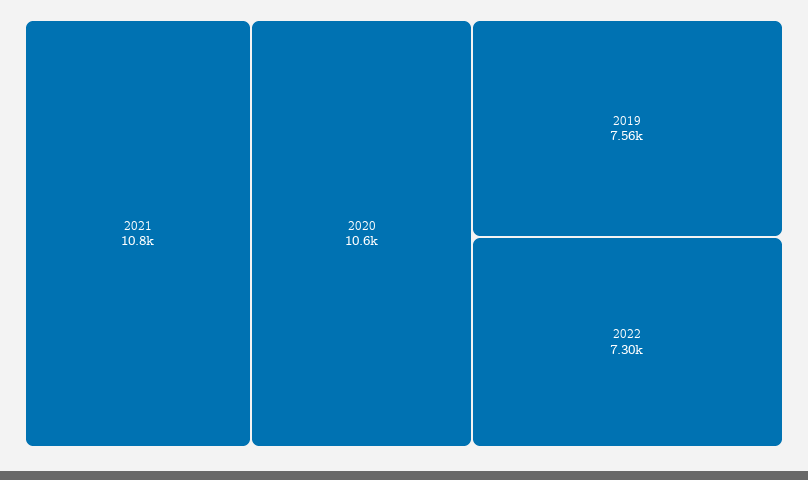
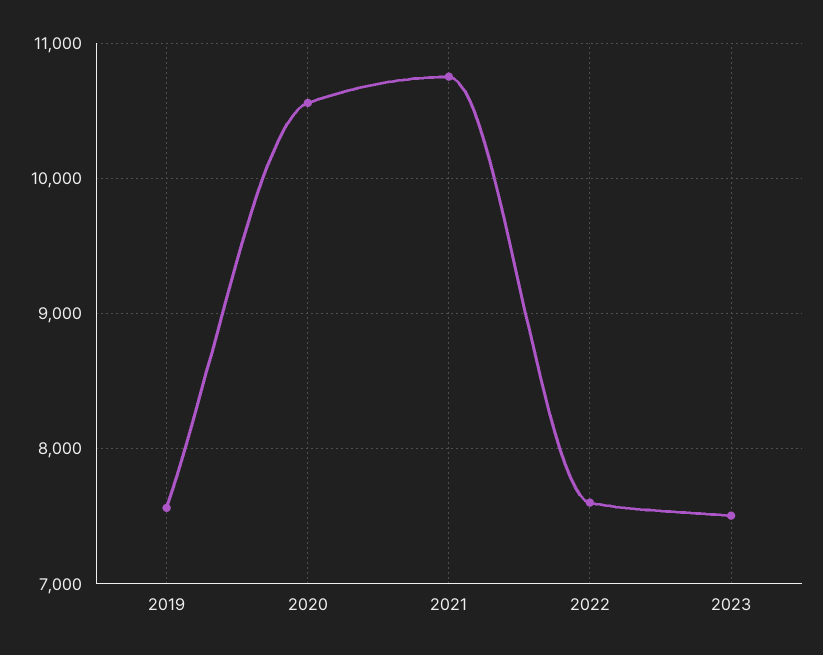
2022: 7300 -> 7600
2023: none -> 7500

